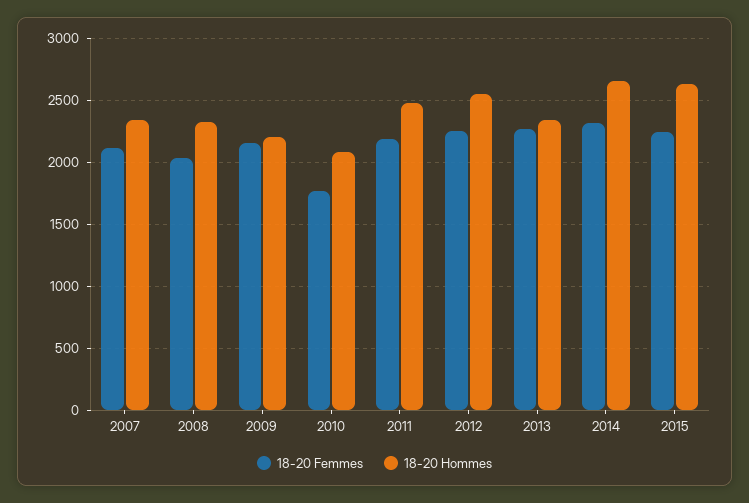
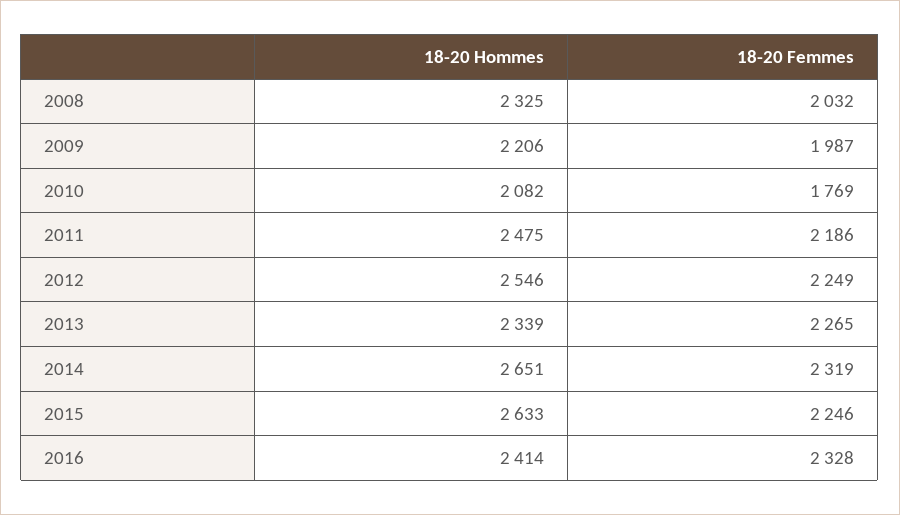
18-20 Femmes, 2007: 2100 -> none
18-20 Hommes, 2007: 2350 -> none
18-20 Femmes, 2009: 2150 -> 1987
18-20 Hommes, 2016: none -> 2414
18-20 Femmes, 2016: none -> 2328

